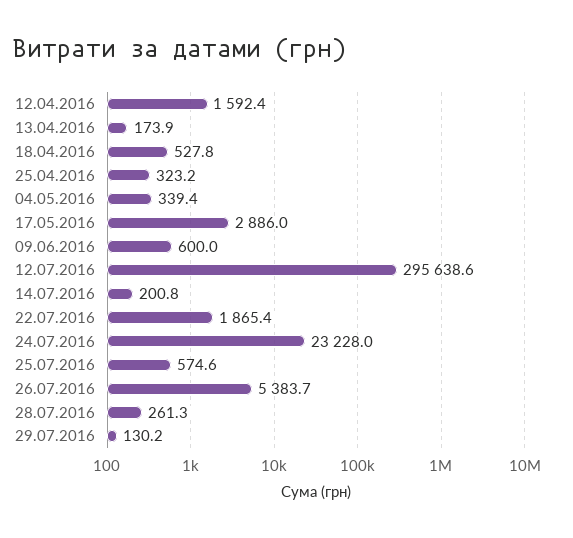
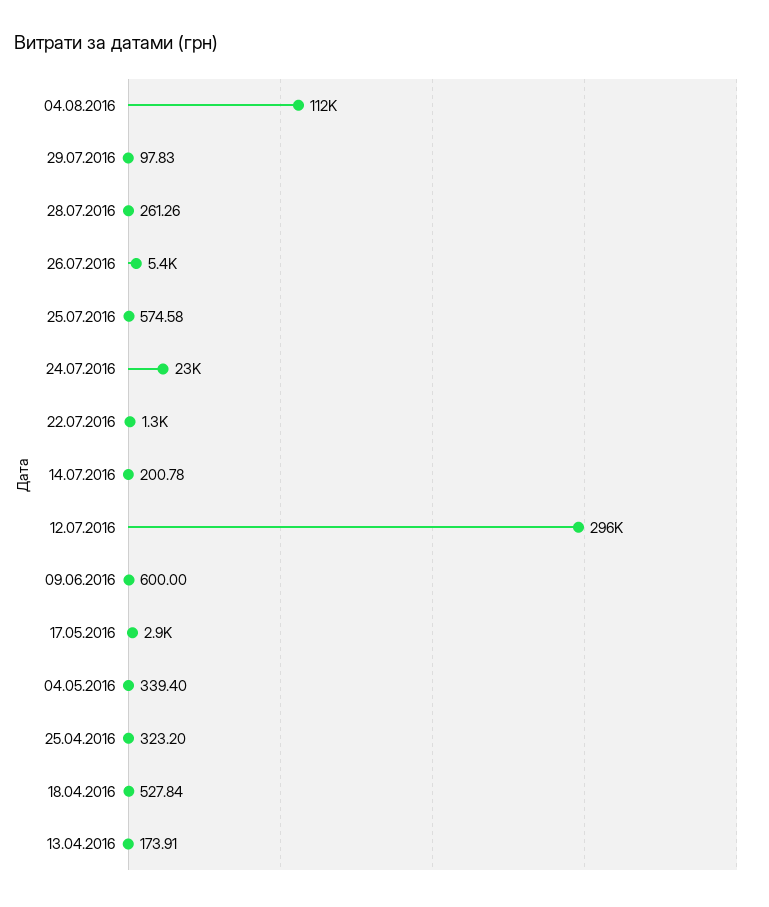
12.04.2016: 1592.4 -> none
22.07.2016: 1865.4 -> 1300
29.07.2016: 130.2 -> 97.83
04.08.2016: none -> 112000

